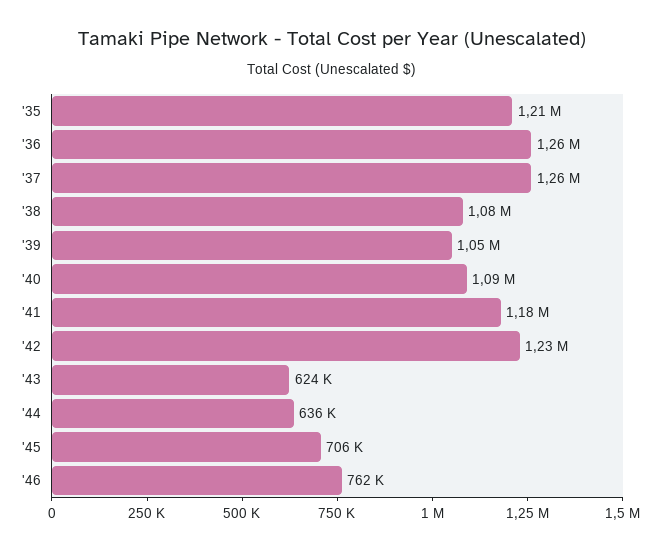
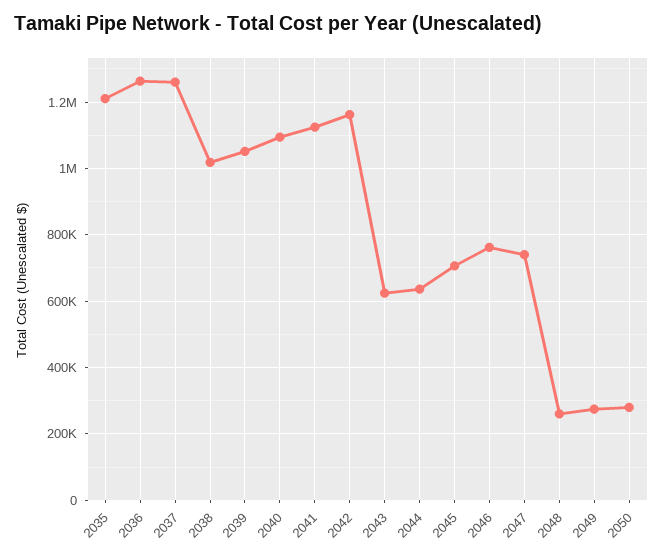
'38: 1080000 -> 1020000
'41: 1180000 -> 1120000
'42: 1230000 -> 1160000
2047: none -> 740000
2048: none -> 260000
2049: none -> 280000
2050: none -> 280000

